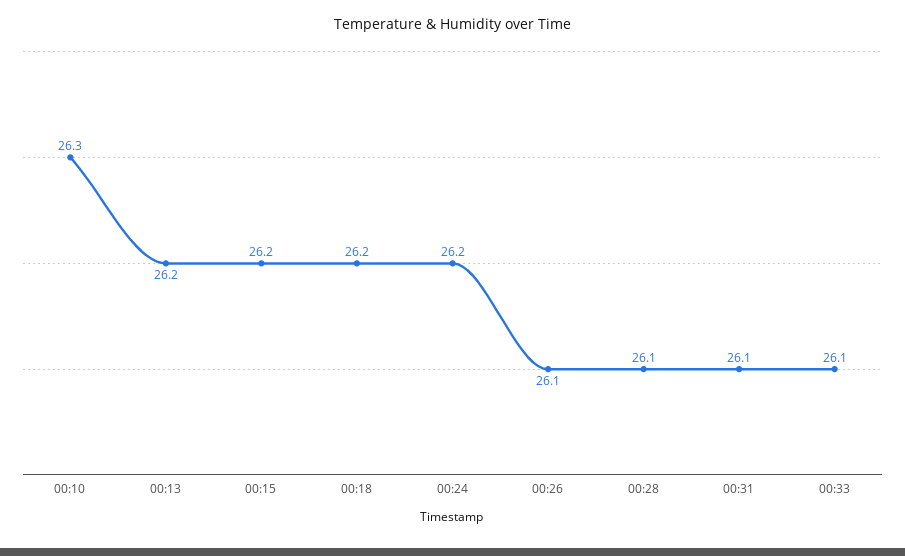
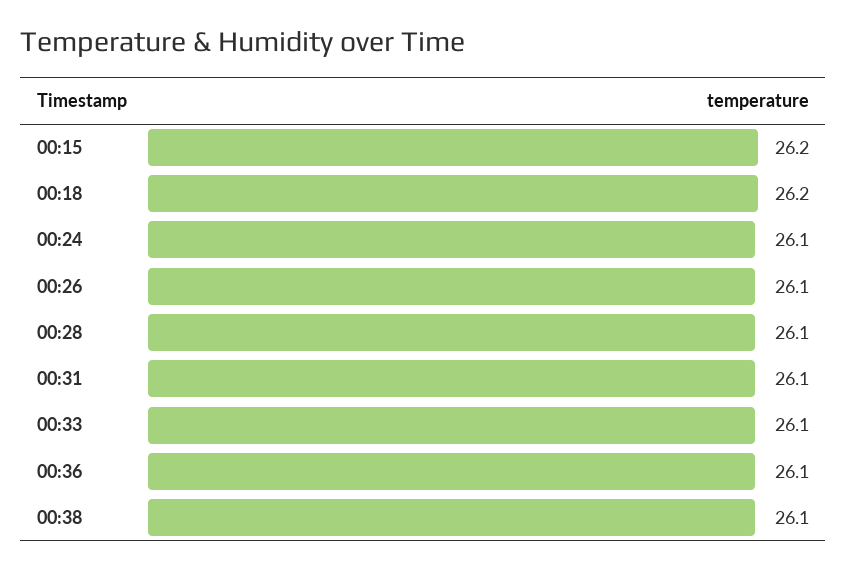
00:10: 26.3 -> none
00:13: 26.2 -> none
00:24: 26.2 -> 26.1
00:36: none -> 26.1
00:38: none -> 26.1

